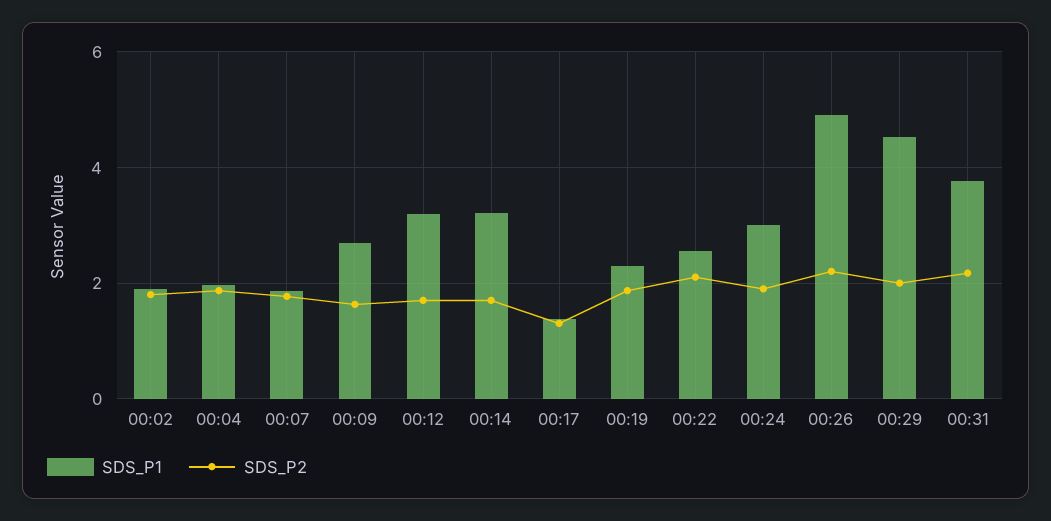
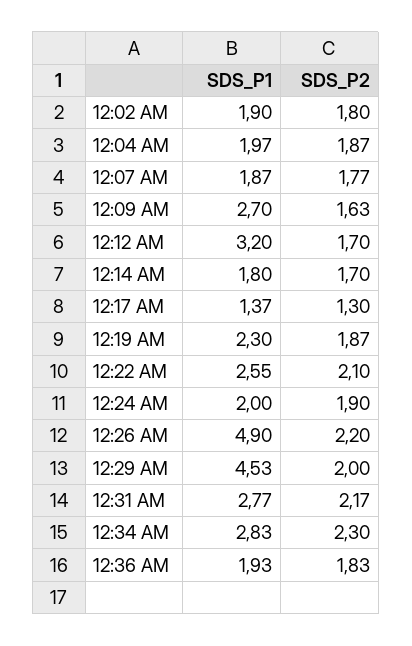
SDS_P1, 00:14: 3.2 -> 1.8
SDS_P1, 00:24: 3 -> 2
SDS_P1, 00:31: 3.8 -> 2.77
SDS_P1, 12:34 AM: none -> 2.83
SDS_P2, 12:34 AM: none -> 2.3
SDS_P1, 12:36 AM: none -> 1.93
SDS_P2, 12:36 AM: none -> 1.83

